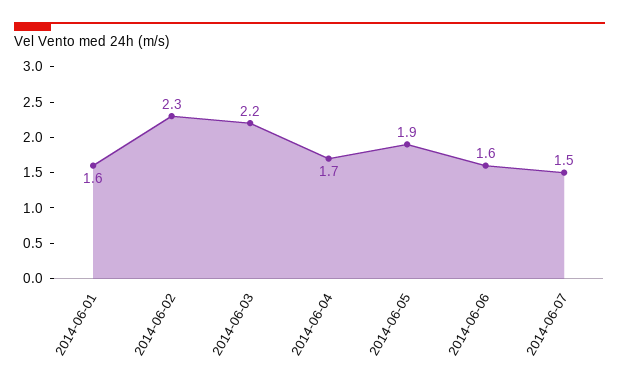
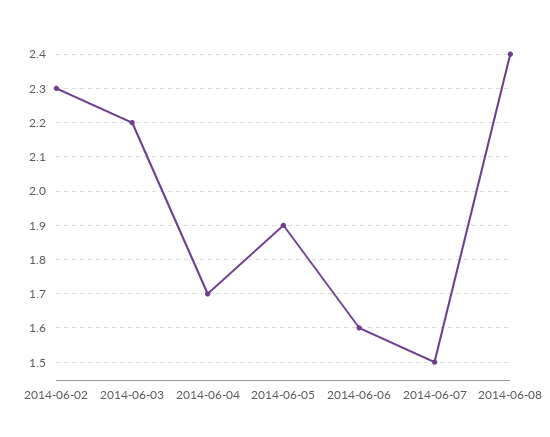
2014-06-01: 1.6 -> none
2014-06-08: none -> 2.4

